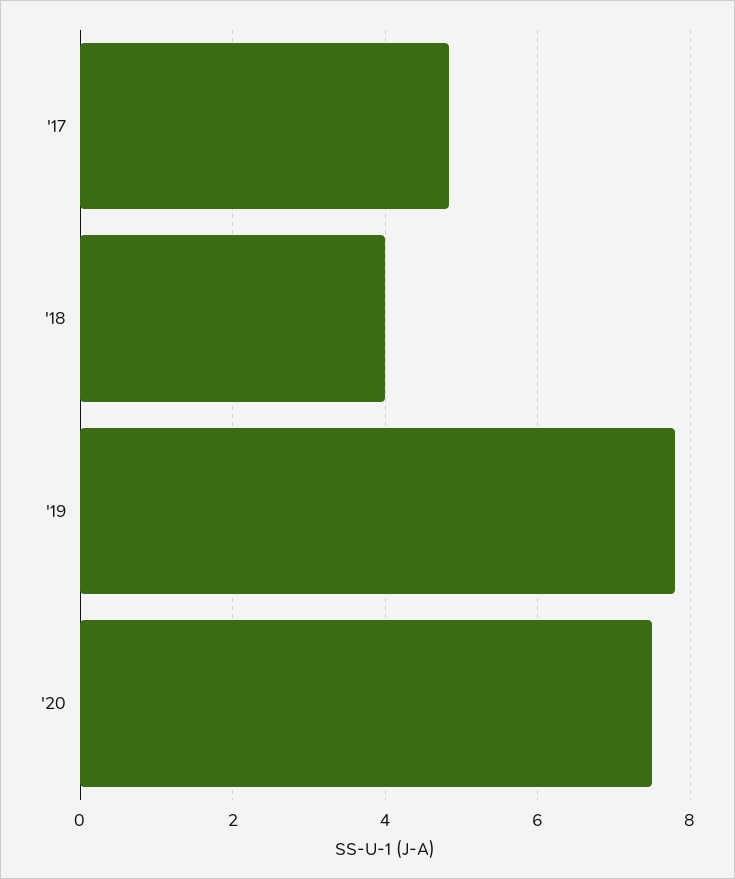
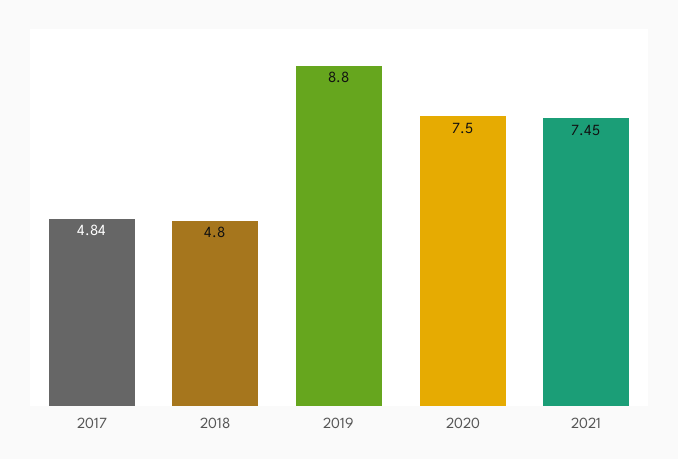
'18: 4 -> 4.8
'19: 7.8 -> 8.8
2021: none -> 7.45

